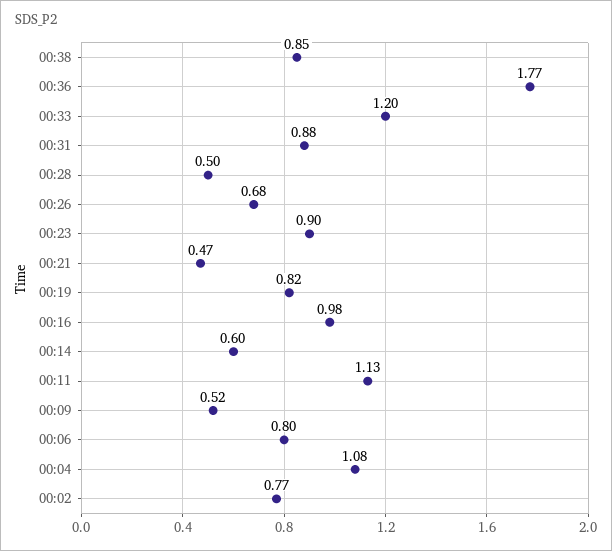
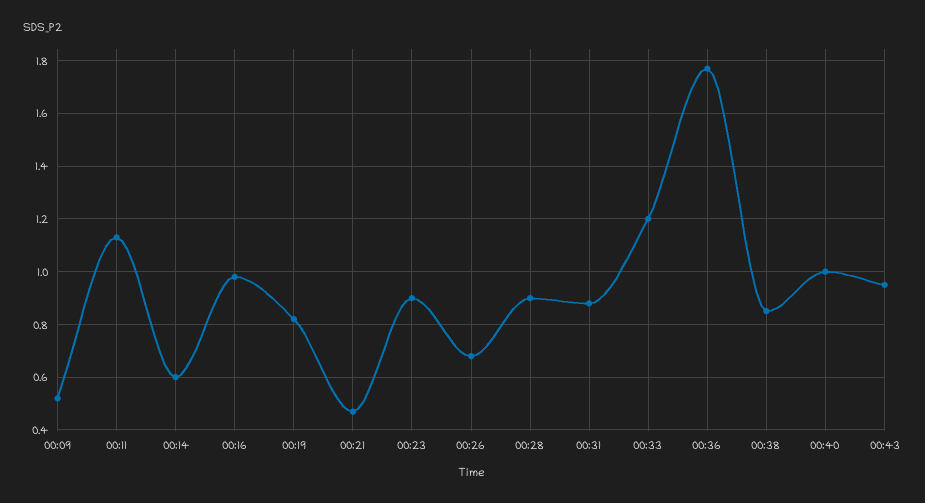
00:28: 0.5 -> 0.9
00:06: 0.8 -> none
00:04: 1.08 -> none
00:02: 0.77 -> none
00:40: none -> 1
00:43: none -> 0.95

